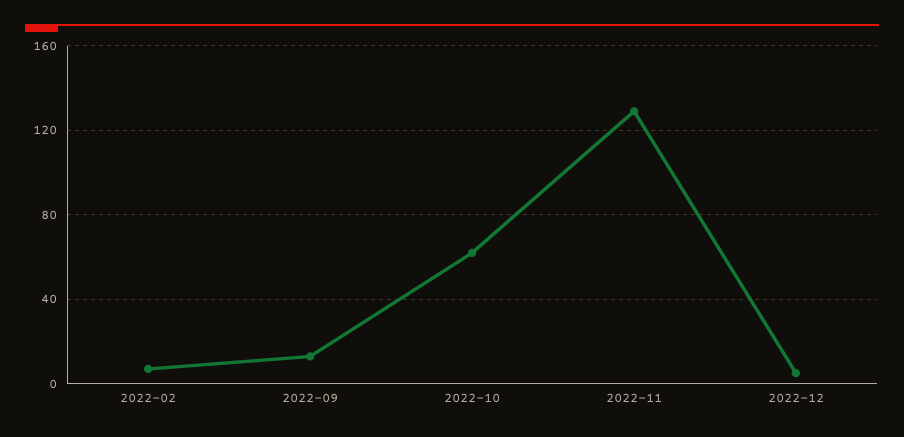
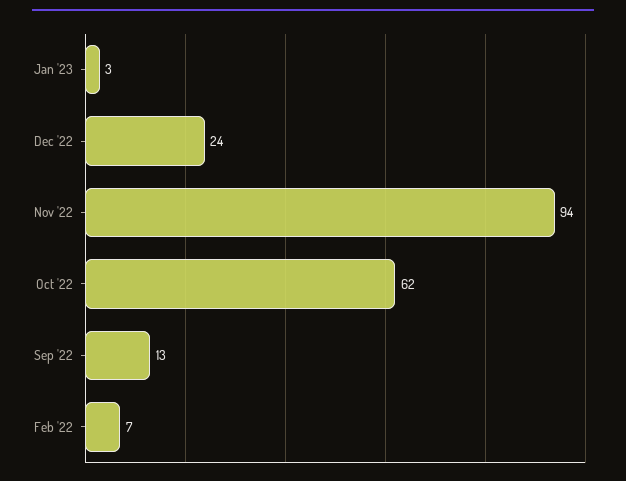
2022-11: 130 -> 94
2022-12: 5 -> 24
Jan '23: none -> 3

